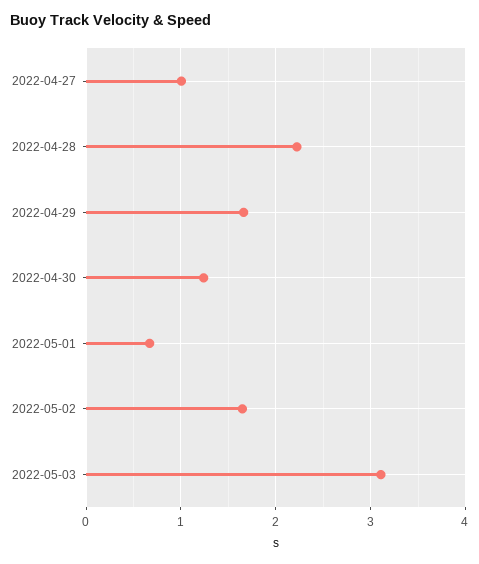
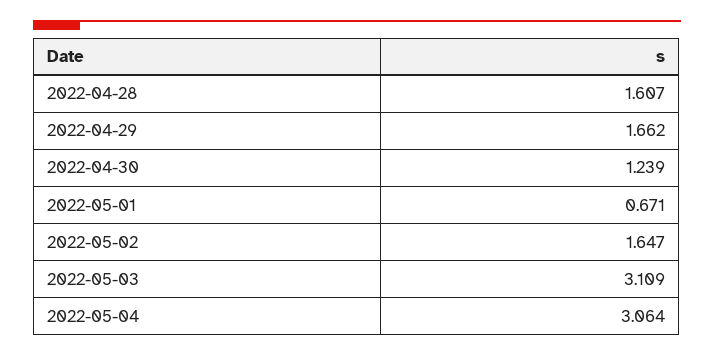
2022-04-27: 1 -> none
2022-04-28: 2.2 -> 1.607
2022-05-04: none -> 3.064

